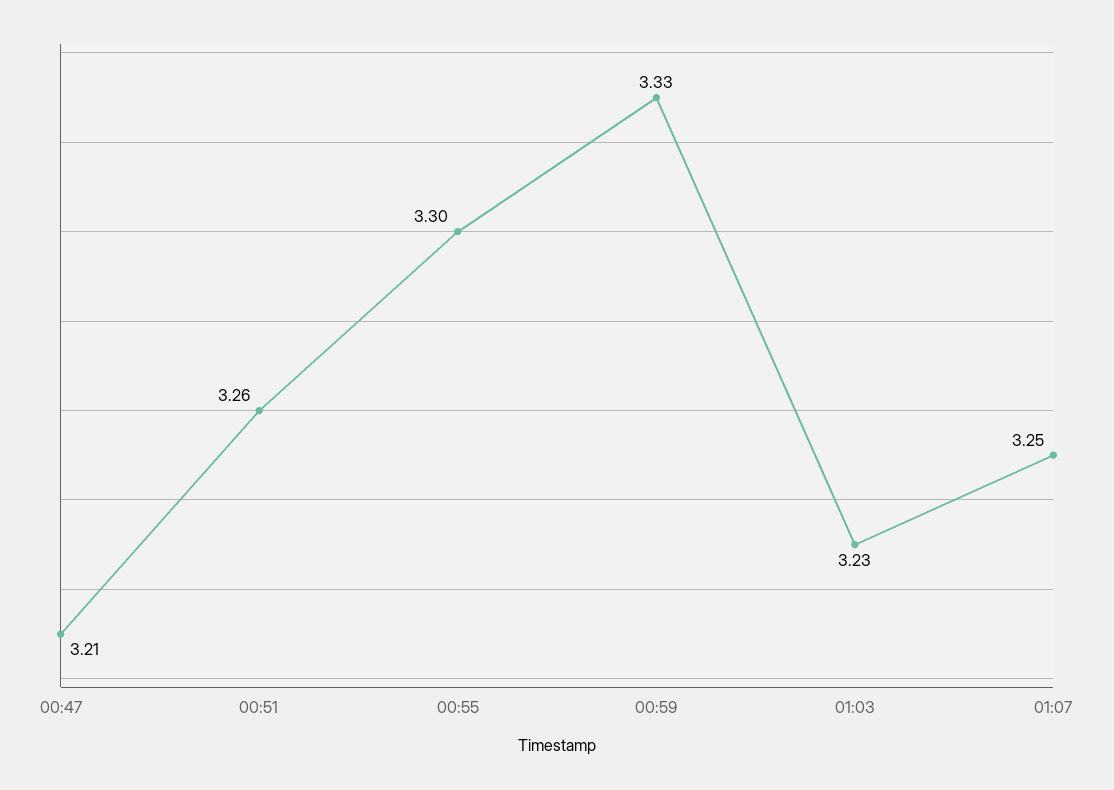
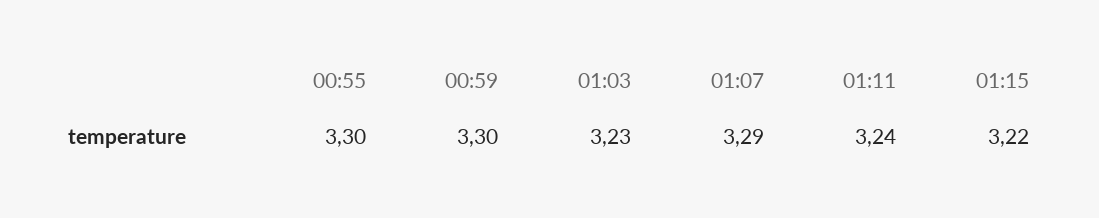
00:47: 3.21 -> none
00:51: 3.26 -> none
00:59: 3.33 -> 3.3
01:07: 3.25 -> 3.29
01:11: none -> 3.24
01:15: none -> 3.22

